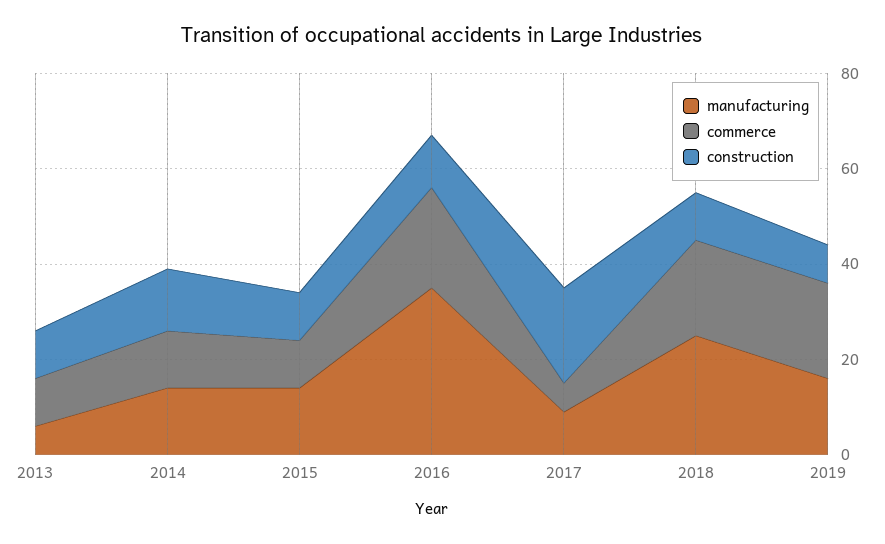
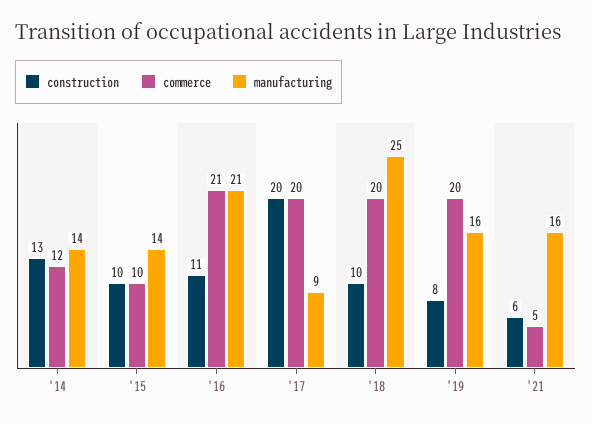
manufacturing, 2013: 5 -> none
commerce, 2013: 10 -> none
construction, 2013: 10 -> none
manufacturing, 2016: 35 -> 21
commerce, 2017: 5 -> 20
construction, '21: none -> 6
commerce, '21: none -> 5
manufacturing, '21: none -> 16

